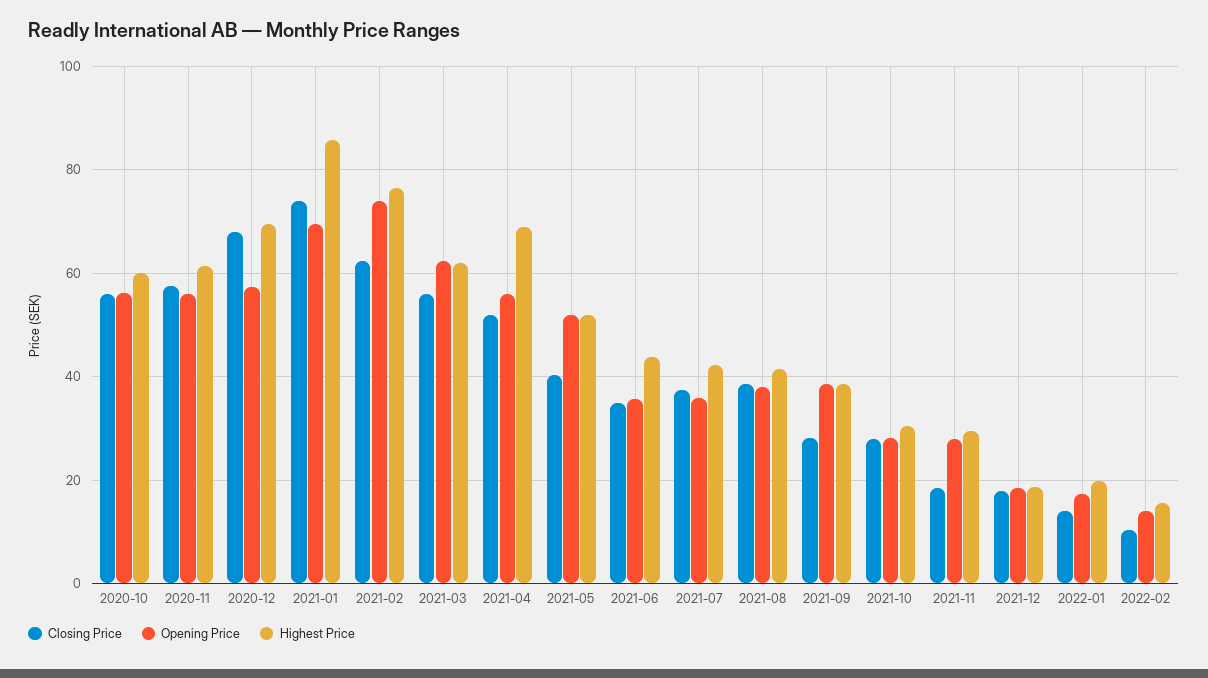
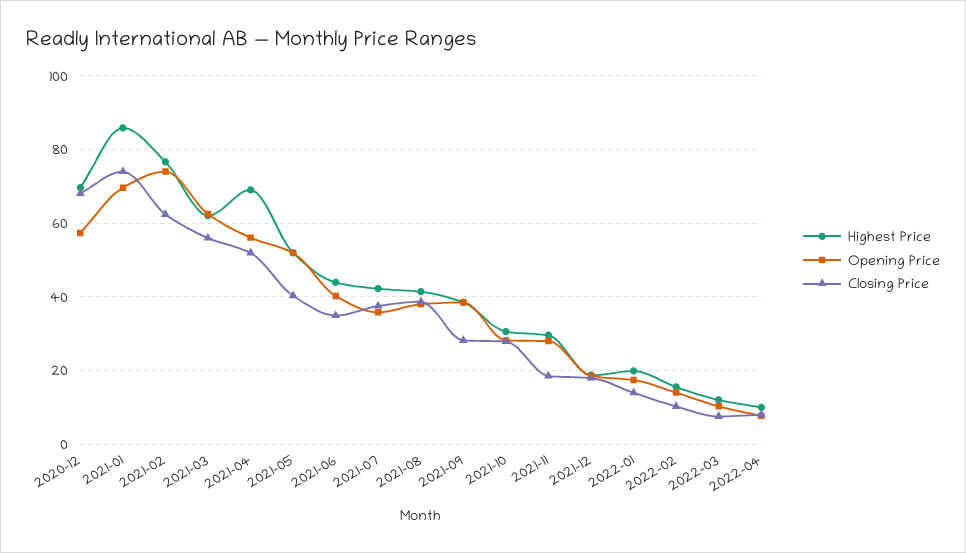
Closing Price, 2020-10: 56 -> none
Opening Price, 2020-10: 56 -> none
Highest Price, 2020-10: 60 -> none
Closing Price, 2020-11: 58 -> none
Opening Price, 2020-11: 56 -> none
Highest Price, 2020-11: 62 -> none
Opening Price, 2021-06: 36 -> 40
Highest Price, 2022-03: none -> 12
Opening Price, 2022-03: none -> 10
Closing Price, 2022-03: none -> 8
Highest Price, 2022-04: none -> 10
Opening Price, 2022-04: none -> 8
Closing Price, 2022-04: none -> 8

